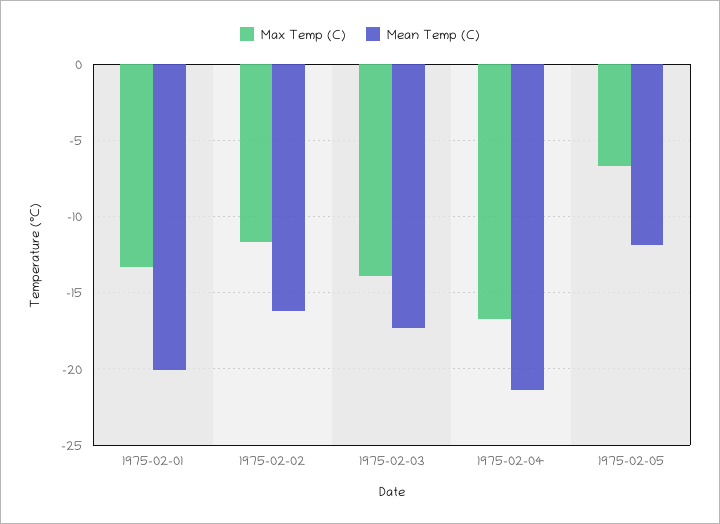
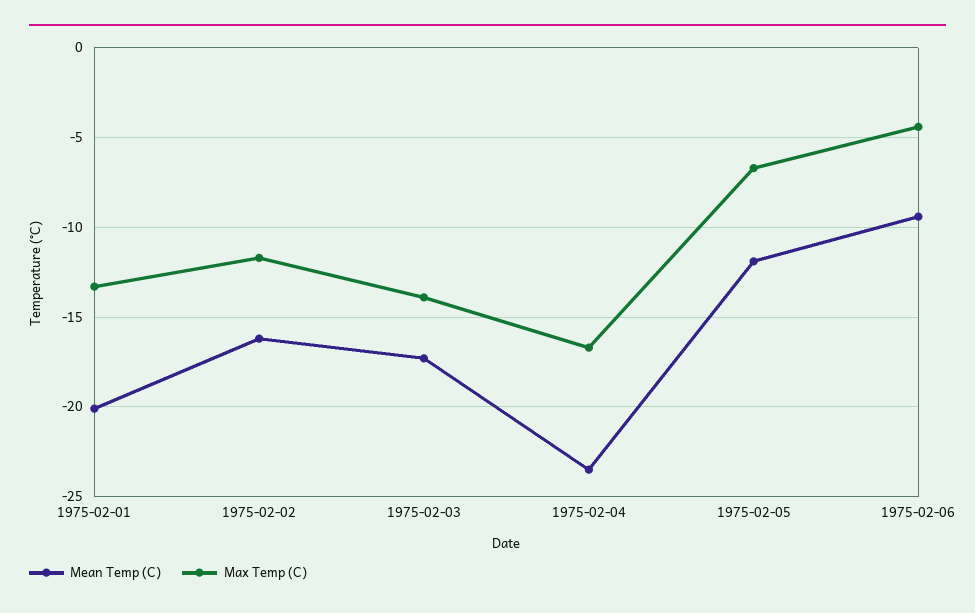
Mean Temp (C), 1975-02-04: -21.5 -> -23.5
Mean Temp (C), 1975-02-06: none -> -9.5
Max Temp (C), 1975-02-06: none -> -4.5

